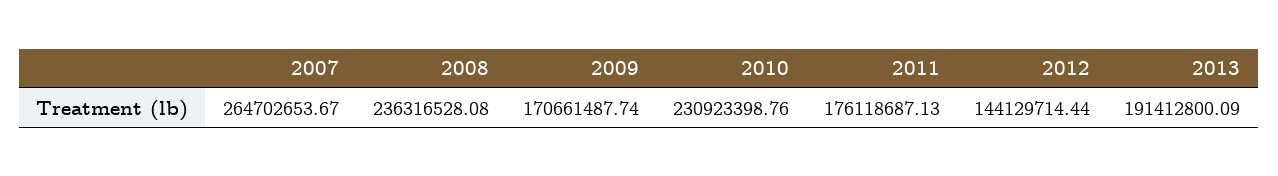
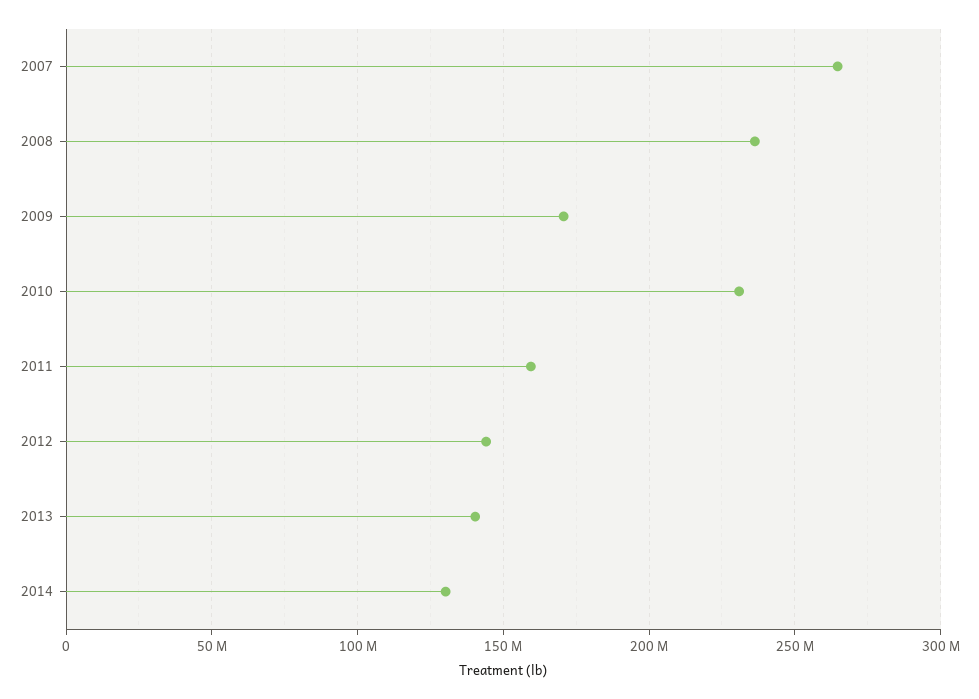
2011: 176118687.13 -> 160000000
2013: 191412800.09 -> 140000000
2014: none -> 130000000

